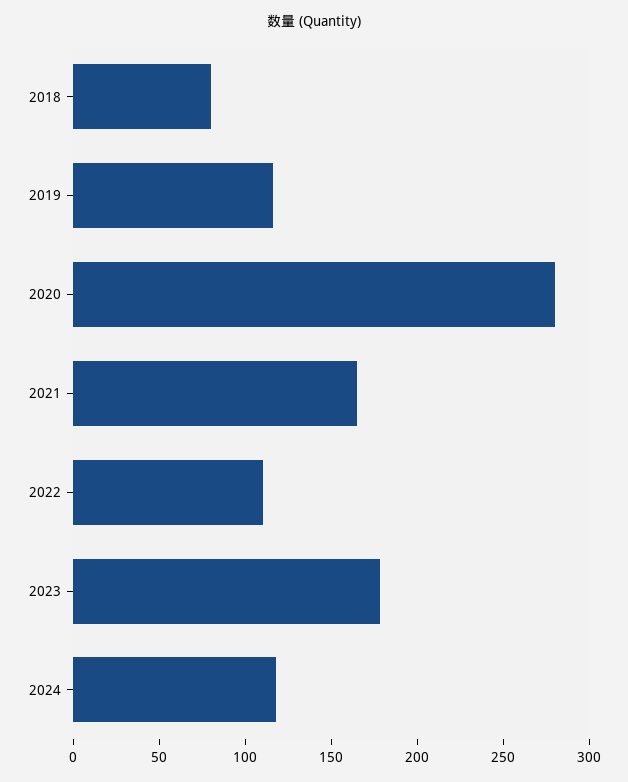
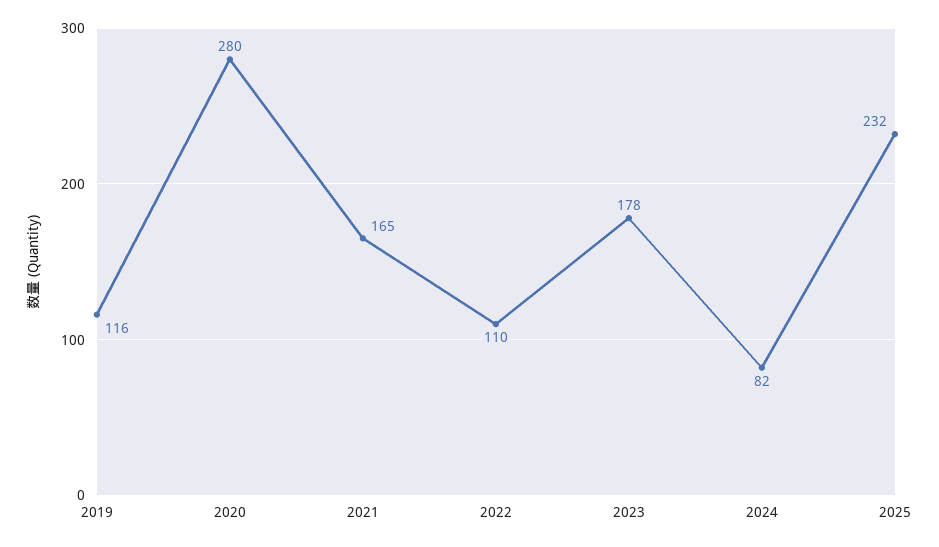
2018: 80 -> none
2024: 120 -> 82
2025: none -> 232

